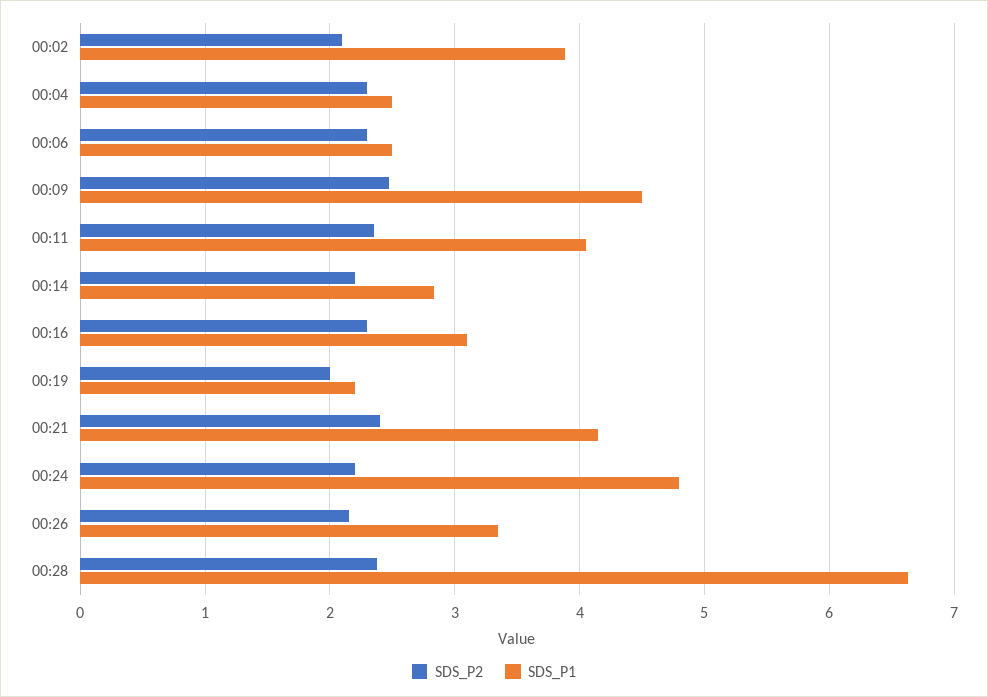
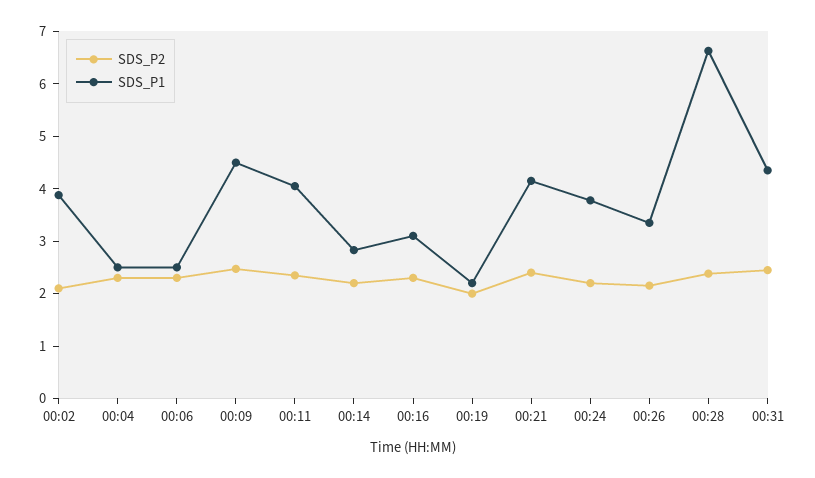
SDS_P1, 00:24: 4.8 -> 3.8
SDS_P2, 00:31: none -> 2.4
SDS_P1, 00:31: none -> 4.4

